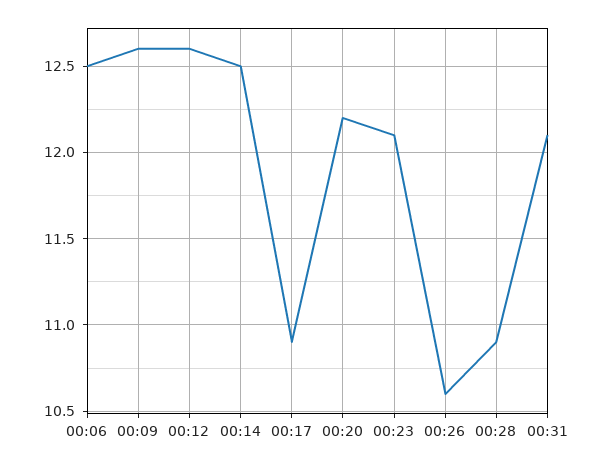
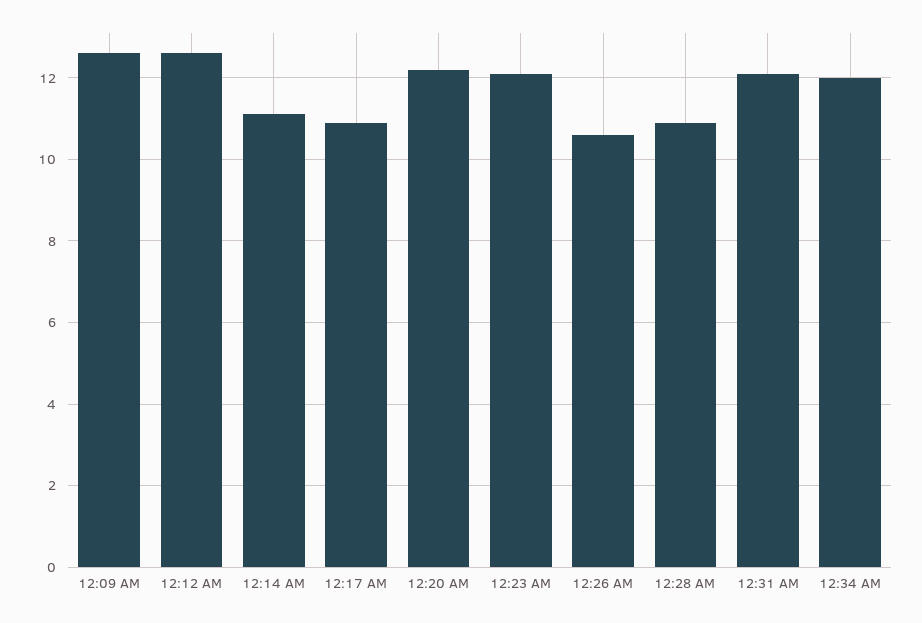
00:06: 12.5 -> none
00:14: 12.5 -> 11
12:34 AM: none -> 12

